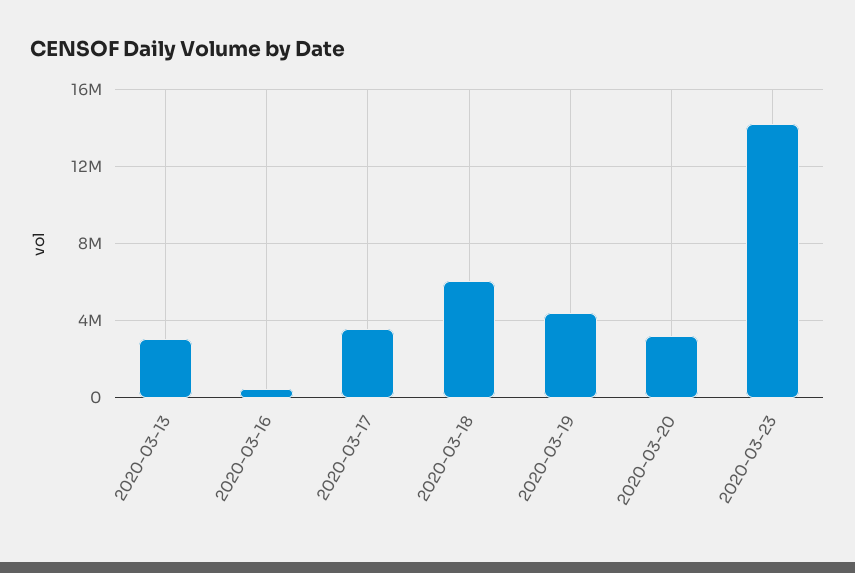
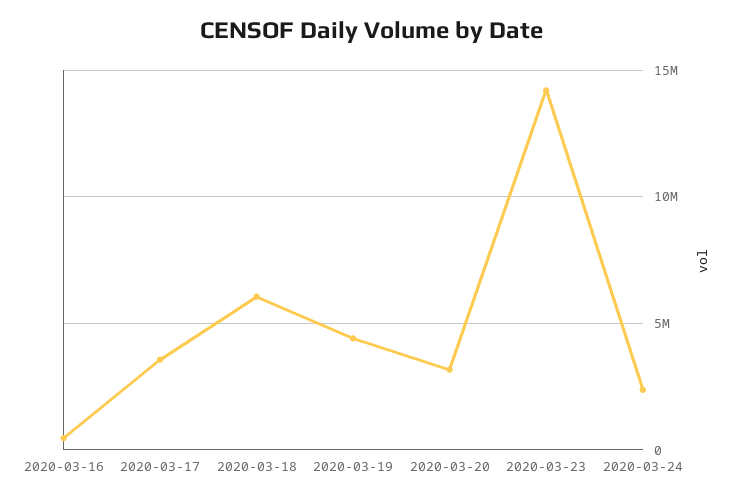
2020-03-13: 3000000 -> none
2020-03-24: none -> 2500000

